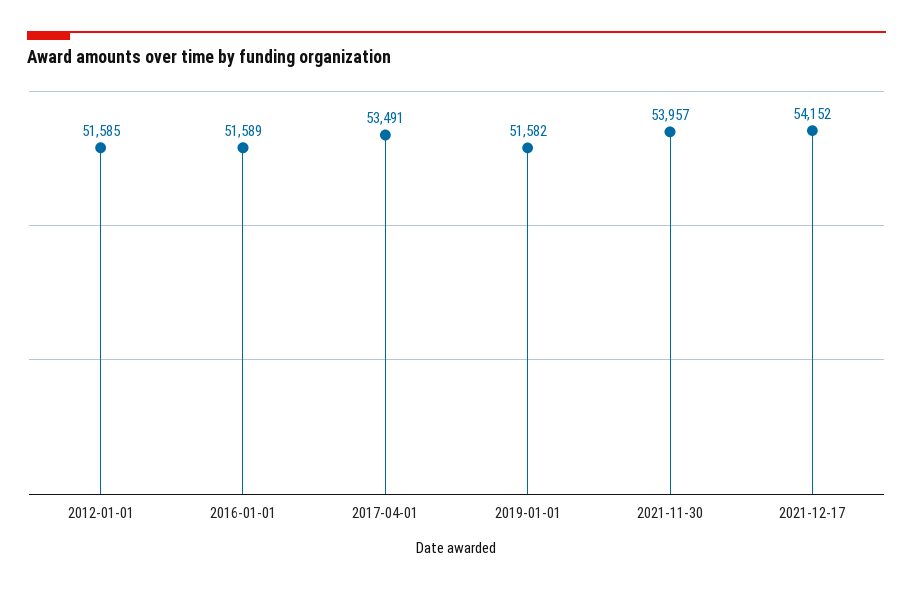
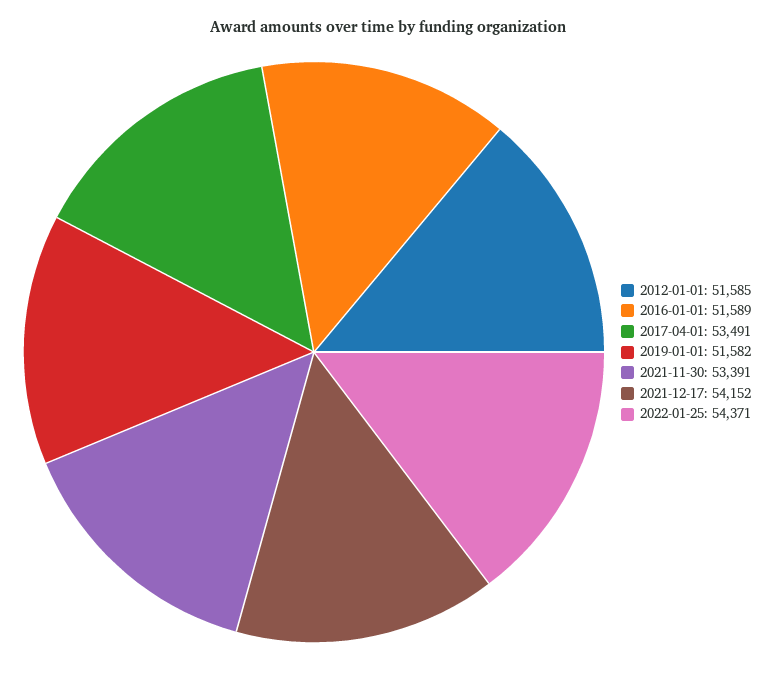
2021-11-30: 53957 -> 53391
2022-01-25: none -> 54371

